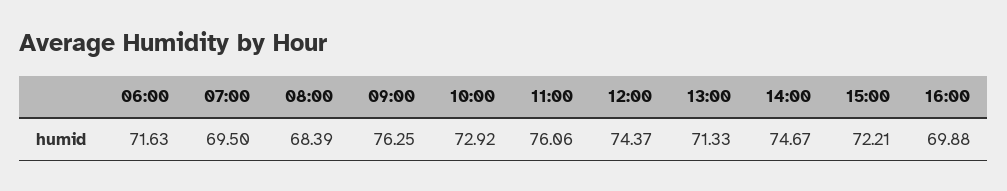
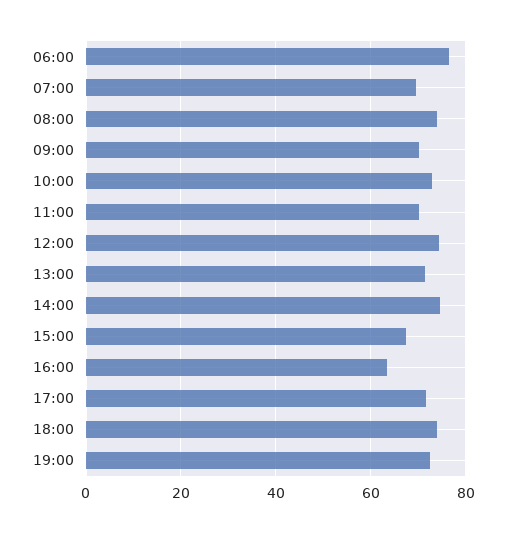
06:00: 71.63 -> 76
08:00: 68.39 -> 74
09:00: 76.25 -> 70
11:00: 76.06 -> 70
15:00: 72.21 -> 68
16:00: 69.88 -> 64
17:00: none -> 72
18:00: none -> 74
19:00: none -> 72

